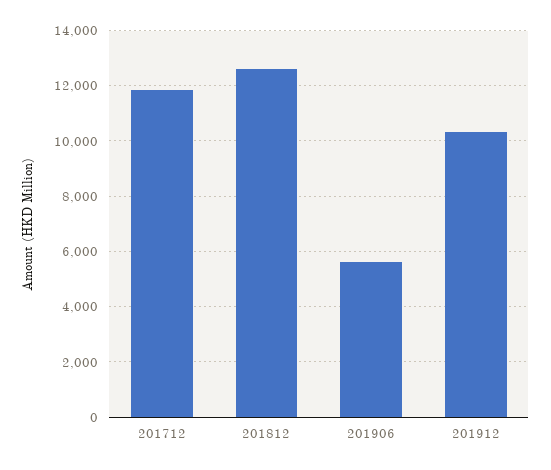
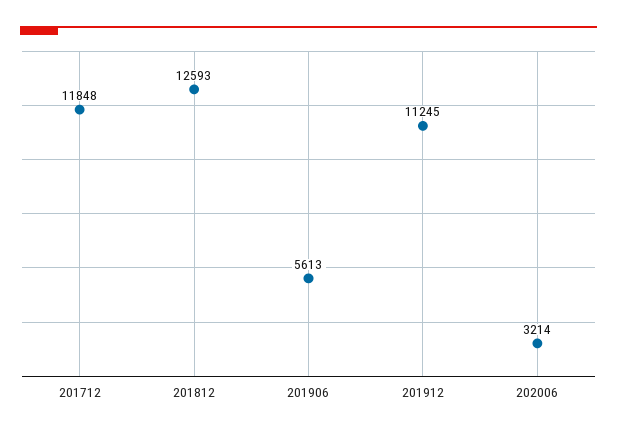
201912: 10250 -> 11245
202006: none -> 3214

